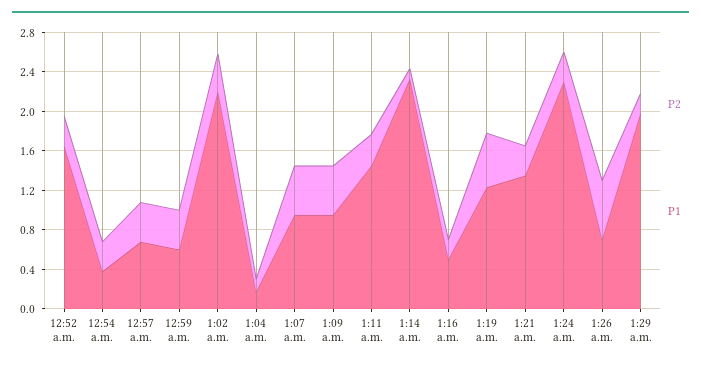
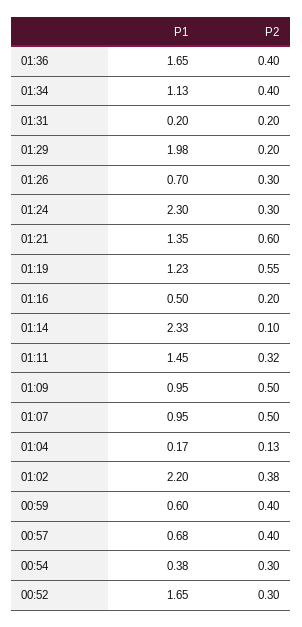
P2, 1:21 a.m.: 0.3 -> 0.6
P2, 1:26 a.m.: 0.6 -> 0.3
P1, 01:36: none -> 1.65
P2, 01:36: none -> 0.4
P1, 01:34: none -> 1.13
P2, 01:34: none -> 0.4
P1, 01:31: none -> 0.2
P2, 01:31: none -> 0.2

